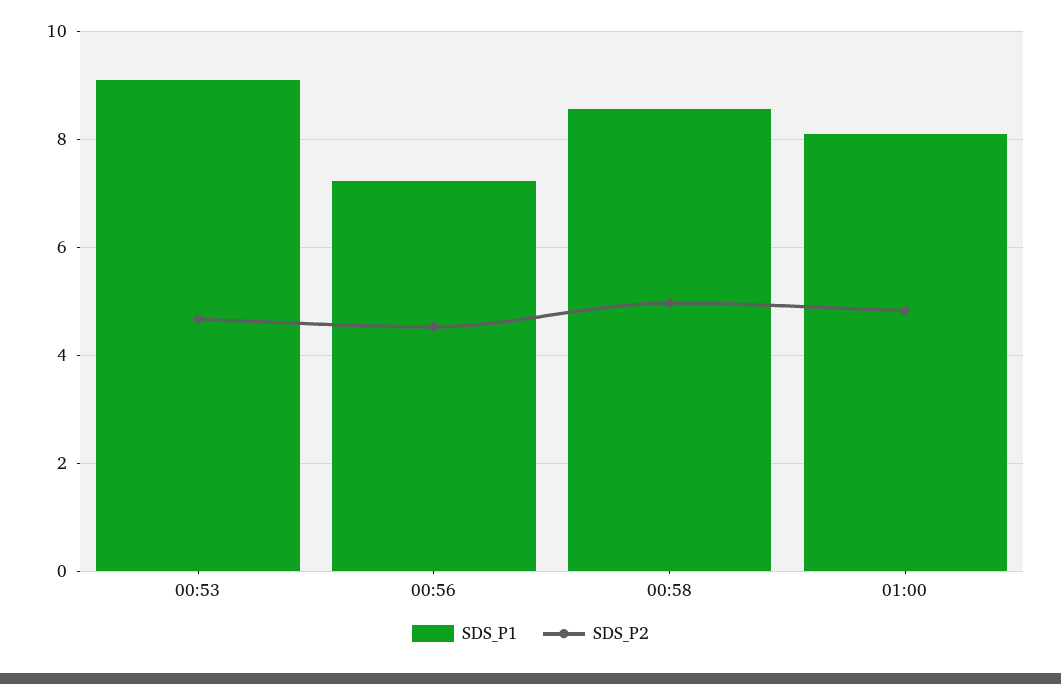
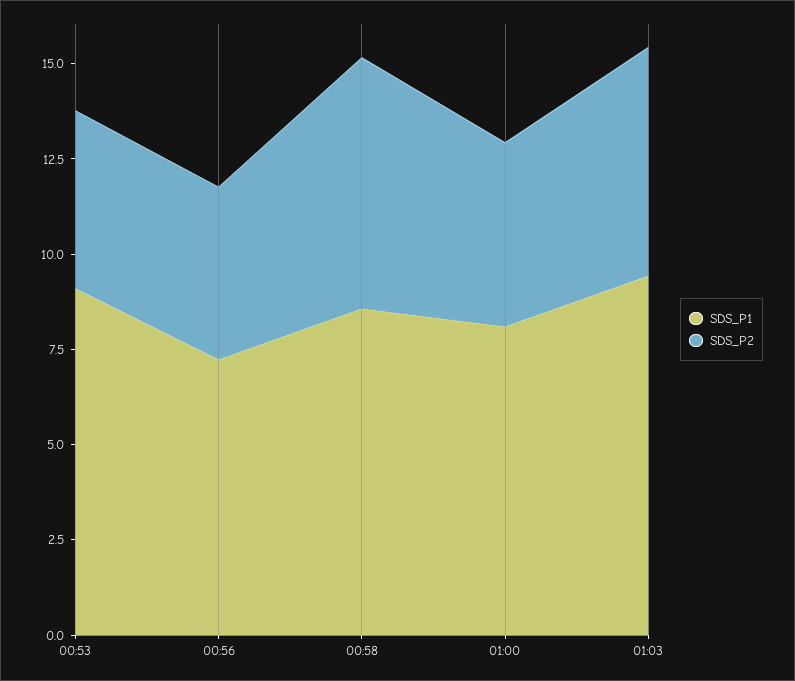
SDS_P2, 00:58: 5 -> 6.5
SDS_P1, 01:03: none -> 9.5
SDS_P2, 01:03: none -> 6

